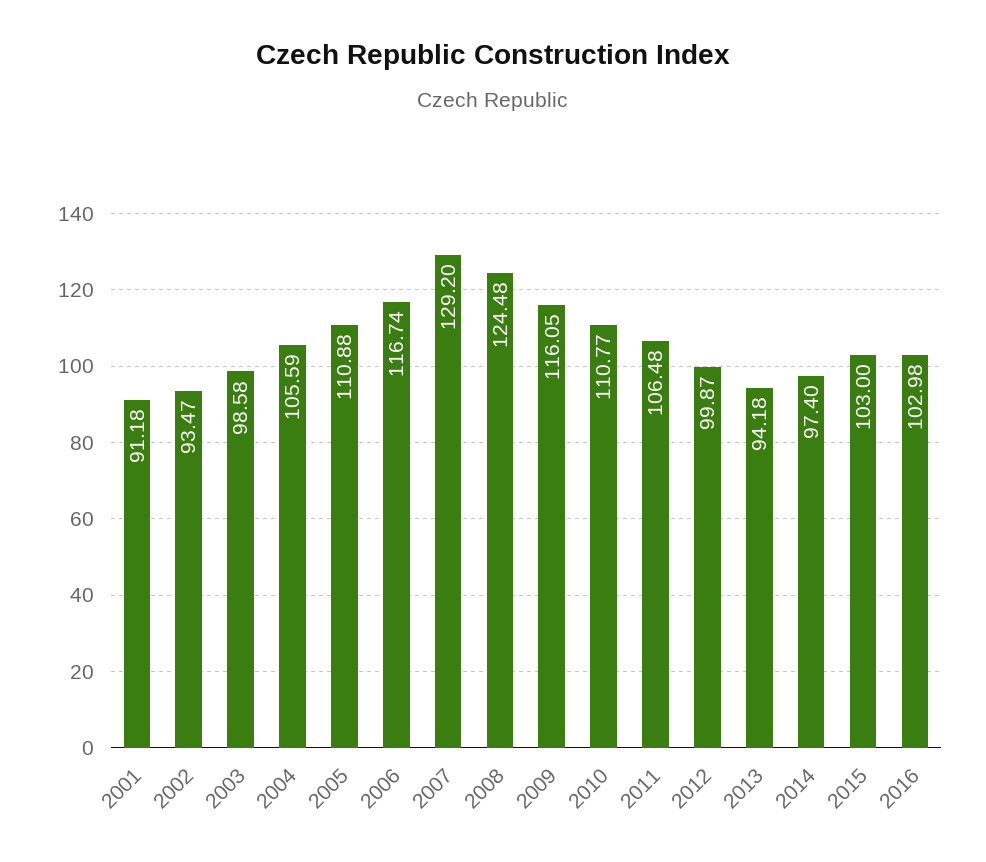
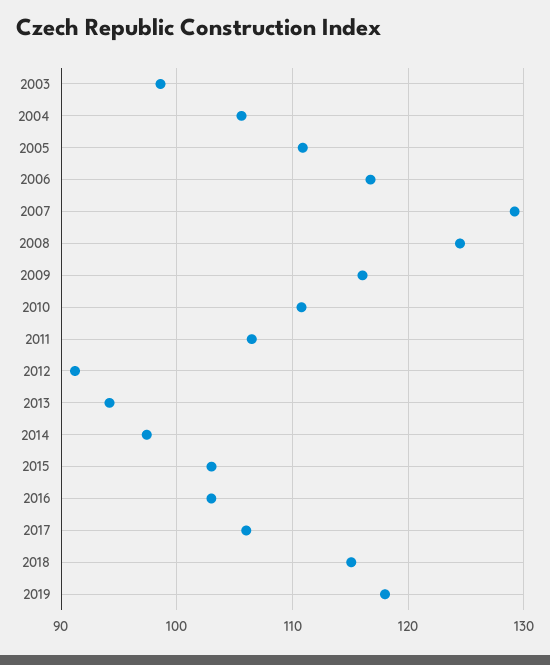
2001: 91.18 -> none
2002: 93.47 -> none
2012: 99.87 -> 91
2017: none -> 106
2018: none -> 115
2019: none -> 118

